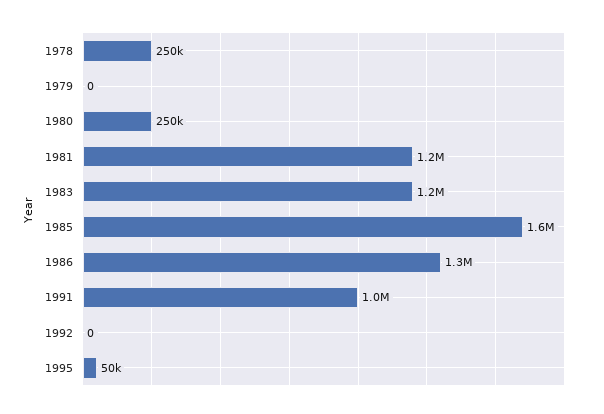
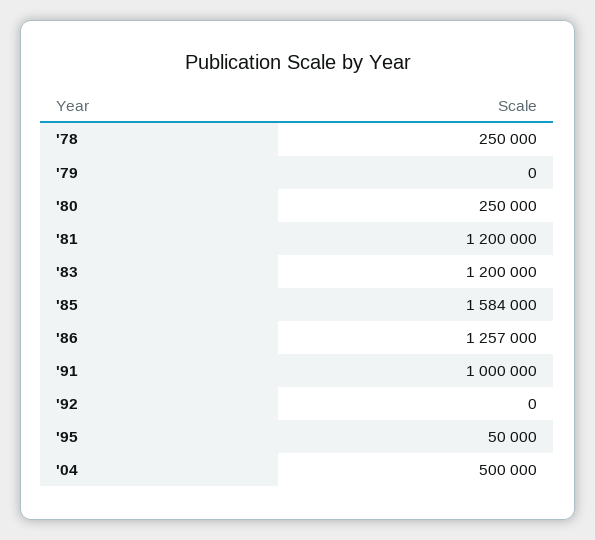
'04: none -> 500000

